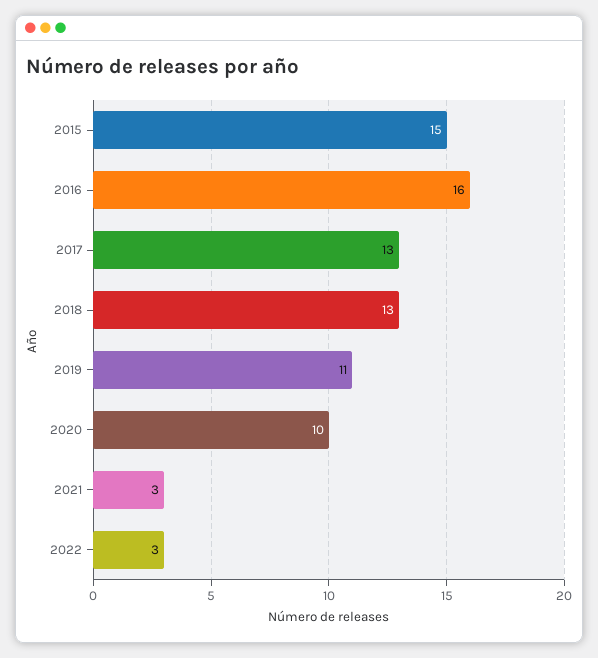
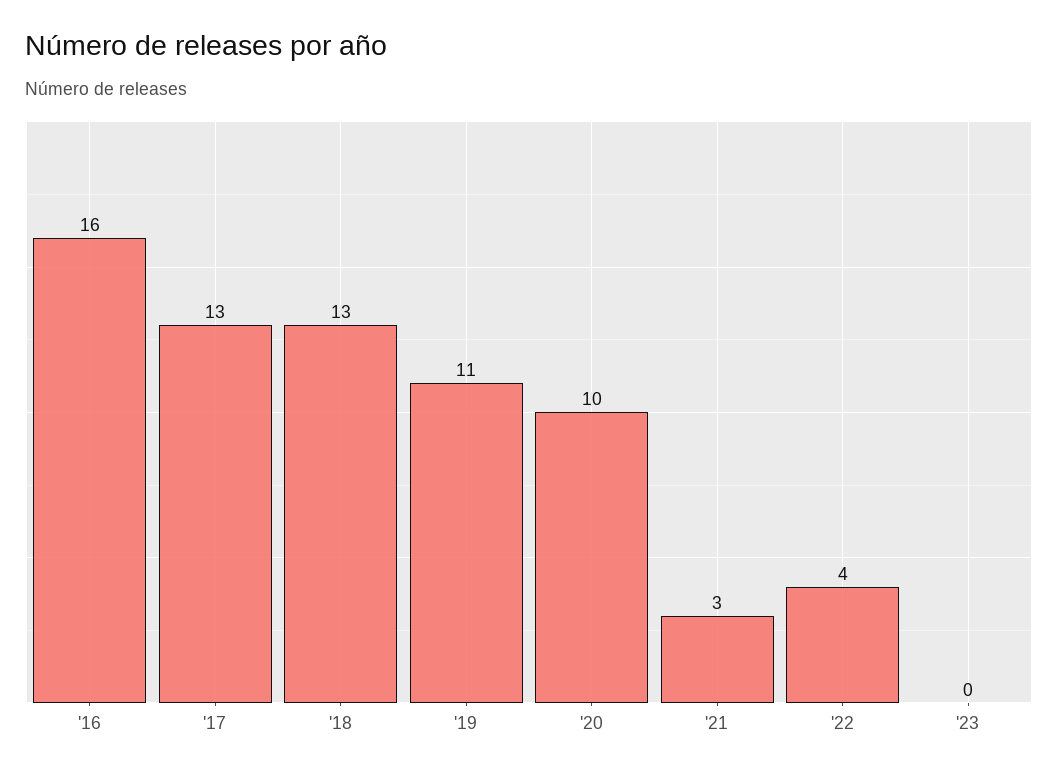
2015: 15 -> none
2022: 3 -> 4
'23: none -> 0

